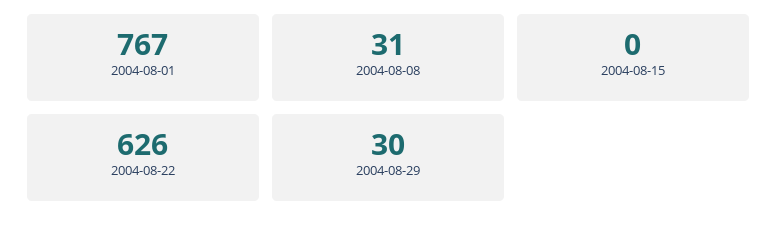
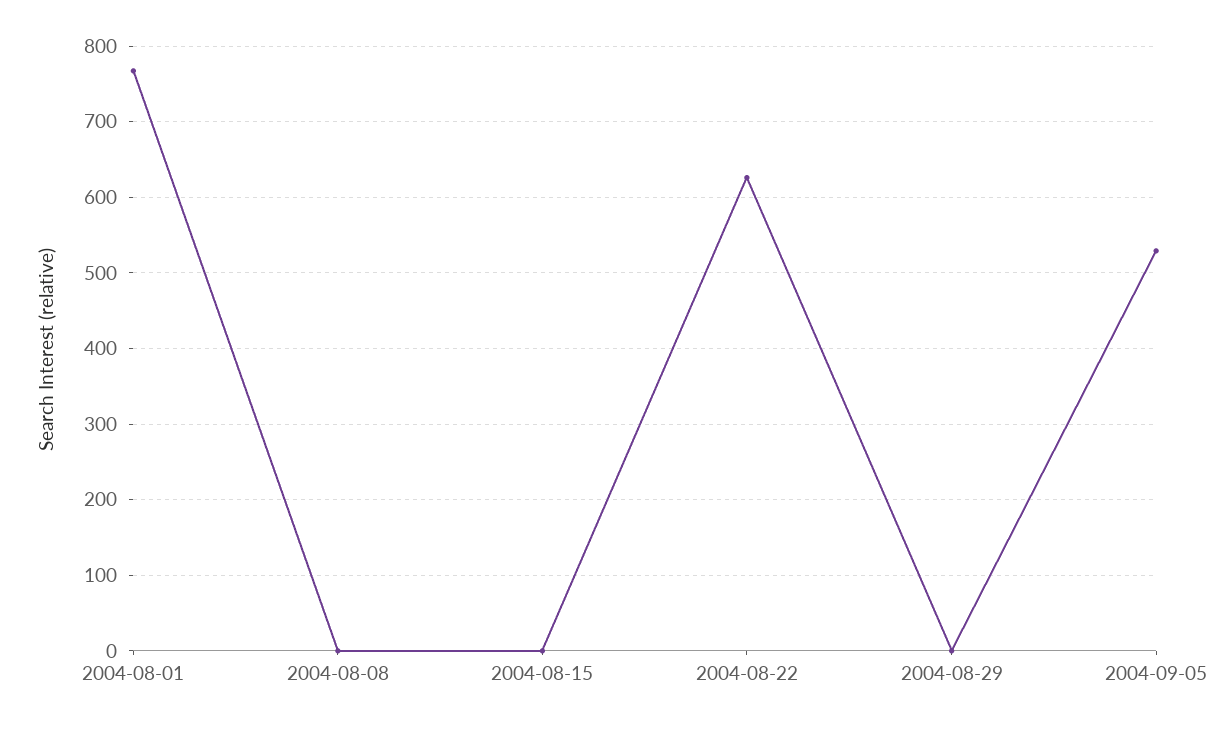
2004-08-08: 31 -> 0
2004-08-29: 30 -> 0
2004-09-05: none -> 530

